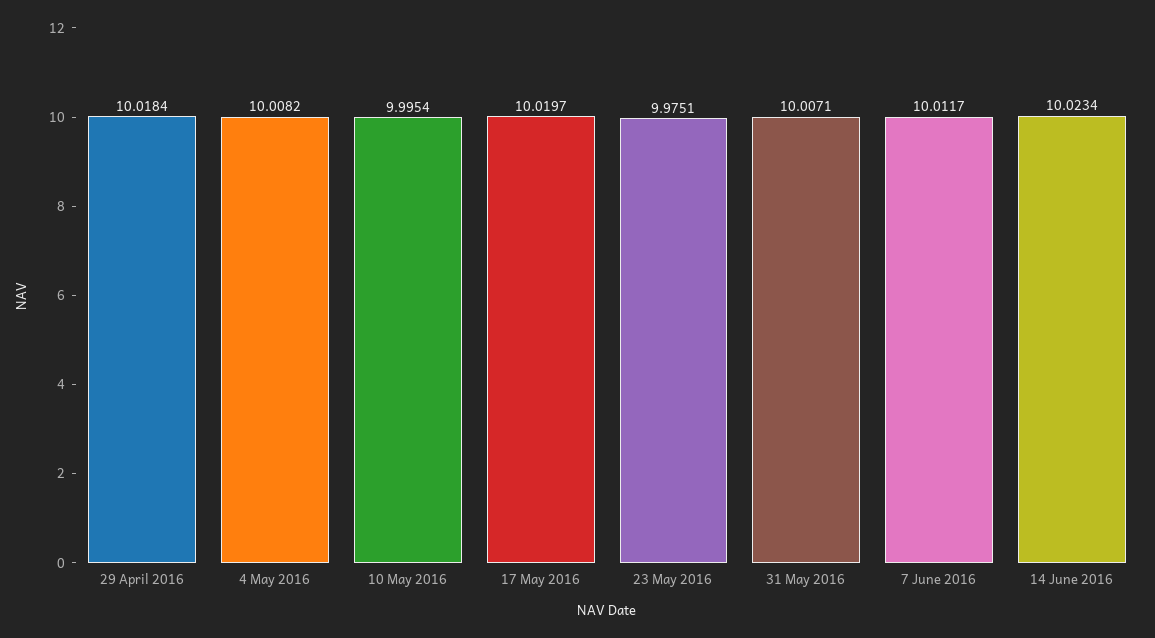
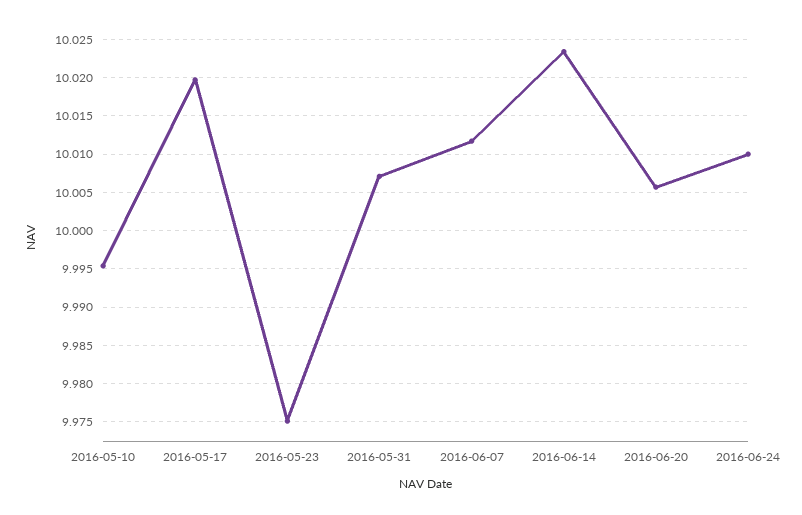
29 April 2016: 10.0184 -> none
4 May 2016: 10.0082 -> none
2016-06-20: none -> 10.006
2016-06-24: none -> 10.01

